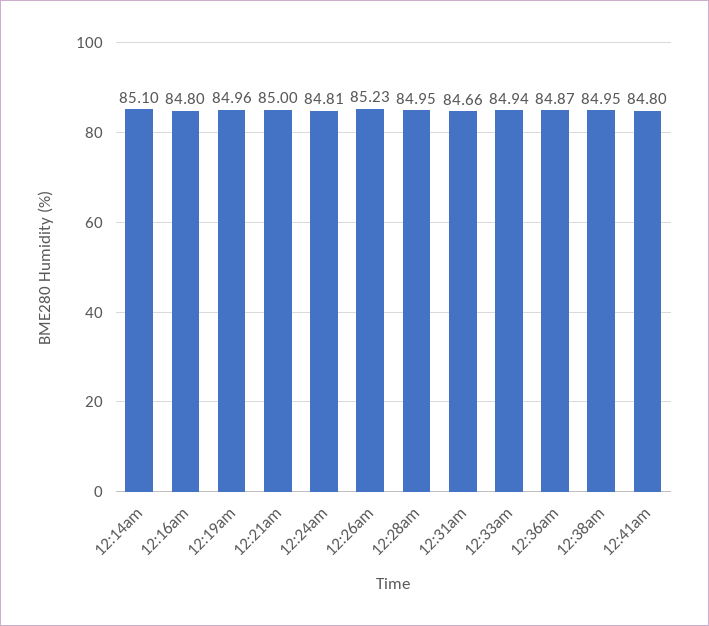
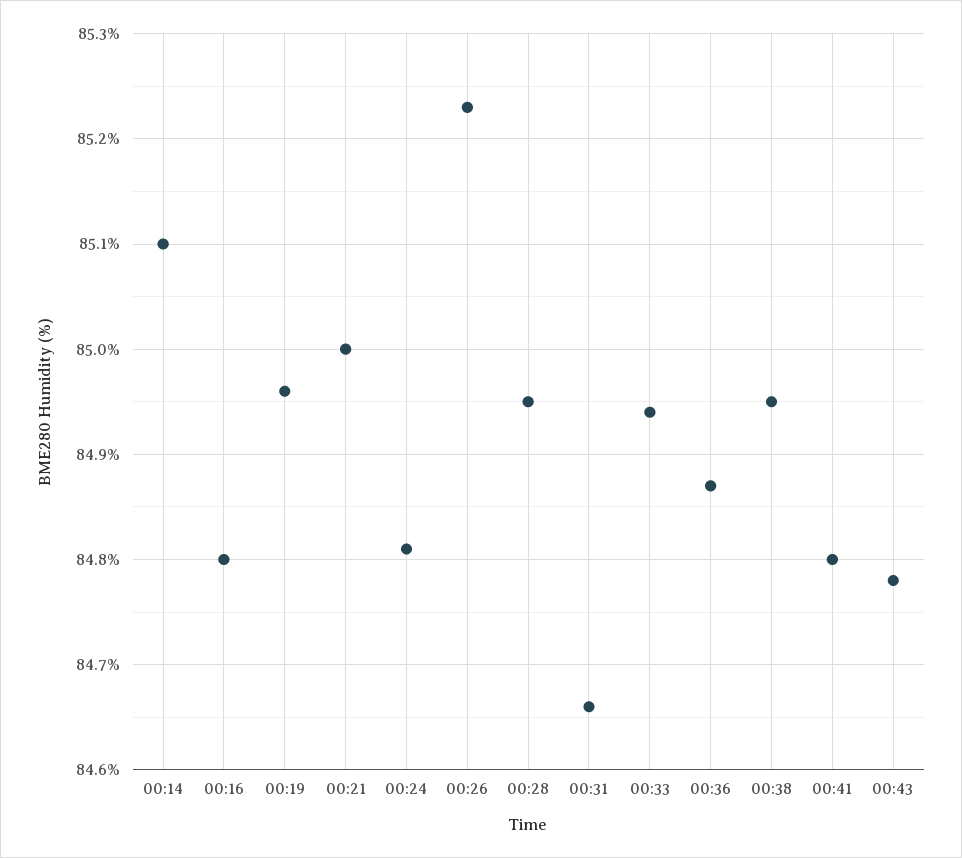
00:43: none -> 84.78

